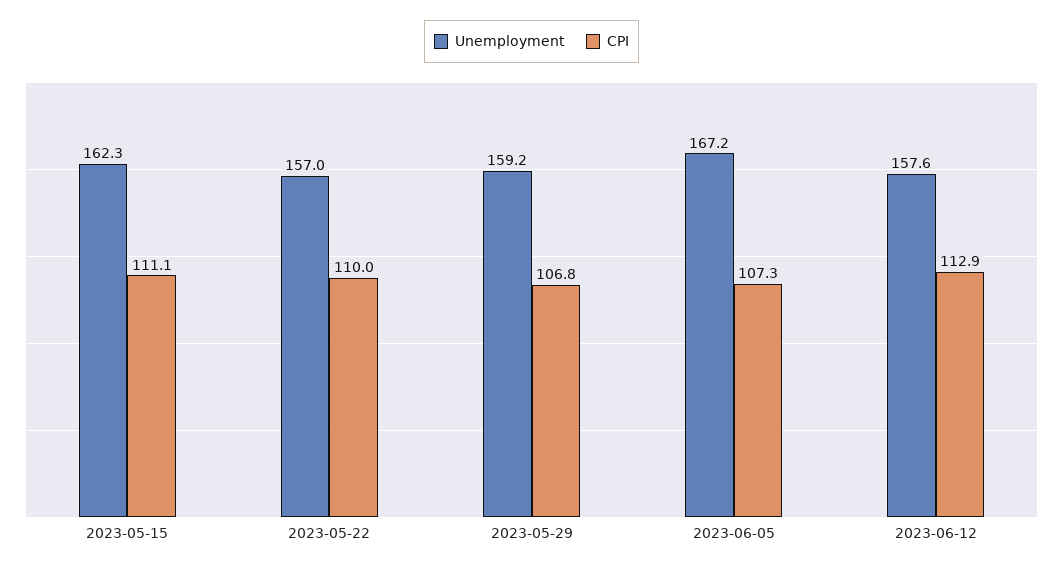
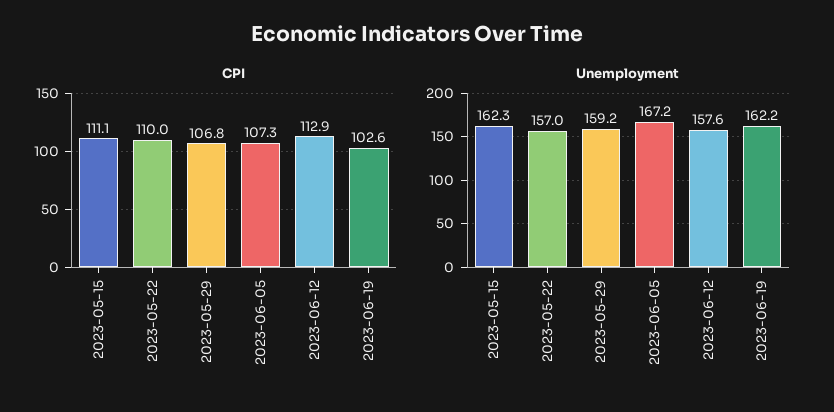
CPI, 2023-06-19: none -> 102.6
Unemployment, 2023-06-19: none -> 162.2

